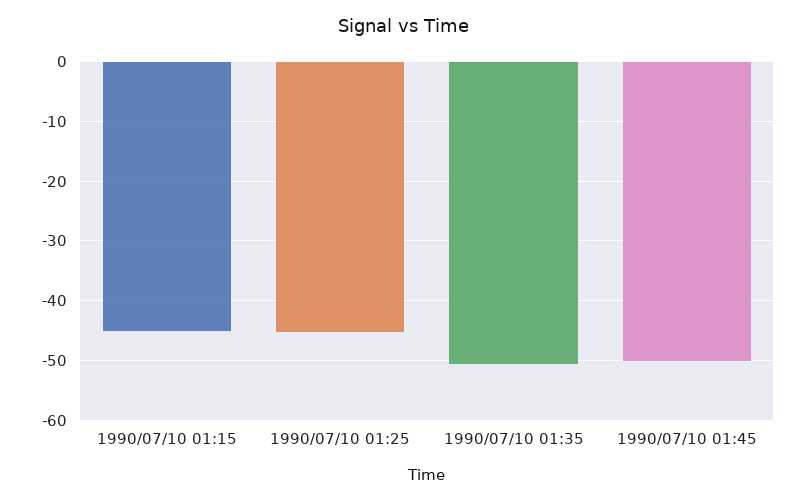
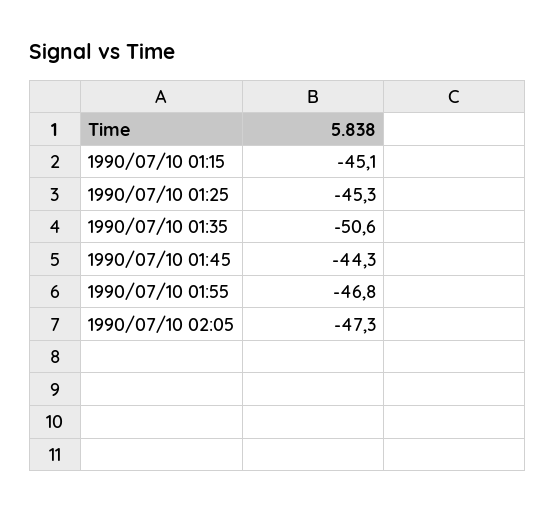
1990/07/10 01:45: -50 -> -44.3
1990/07/10 01:55: none -> -46.8
1990/07/10 02:05: none -> -47.3

